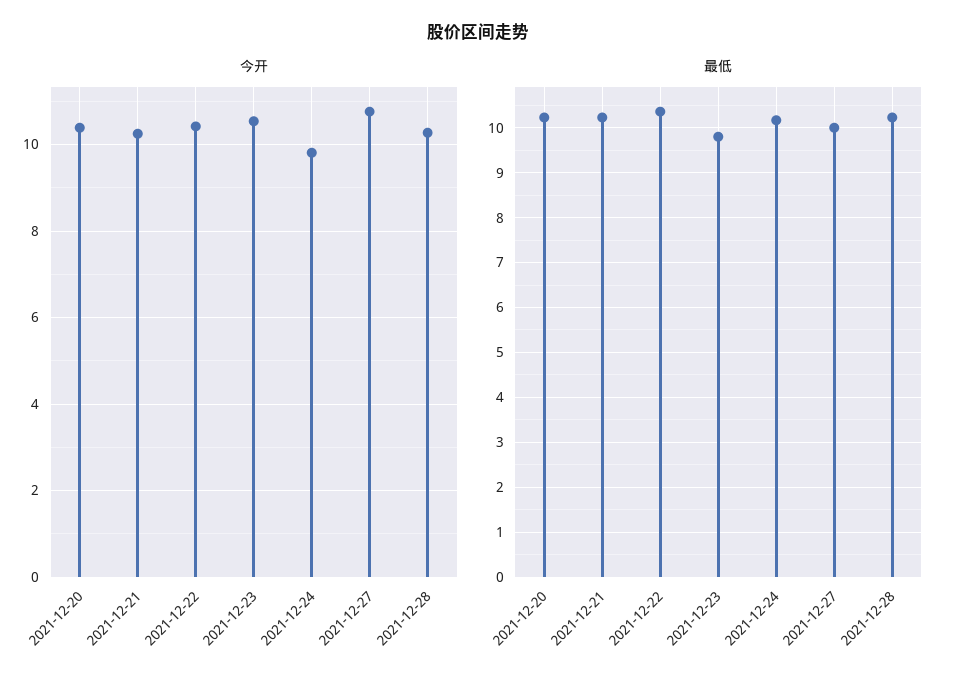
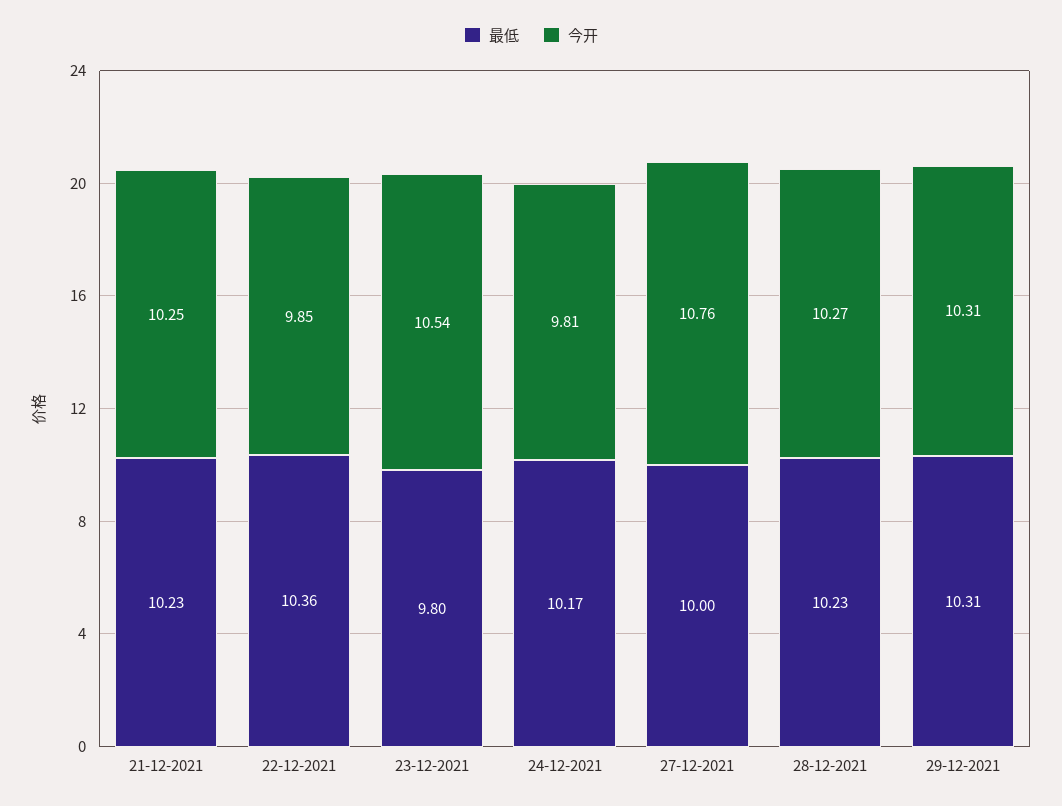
今开, 2021-12-20: 10.4 -> none
今开, 2021-12-22: 10.4 -> 9.85
最低, 2021-12-20: 10.2 -> none
最低, 29-12-2021: none -> 10.31
今开, 29-12-2021: none -> 10.31

